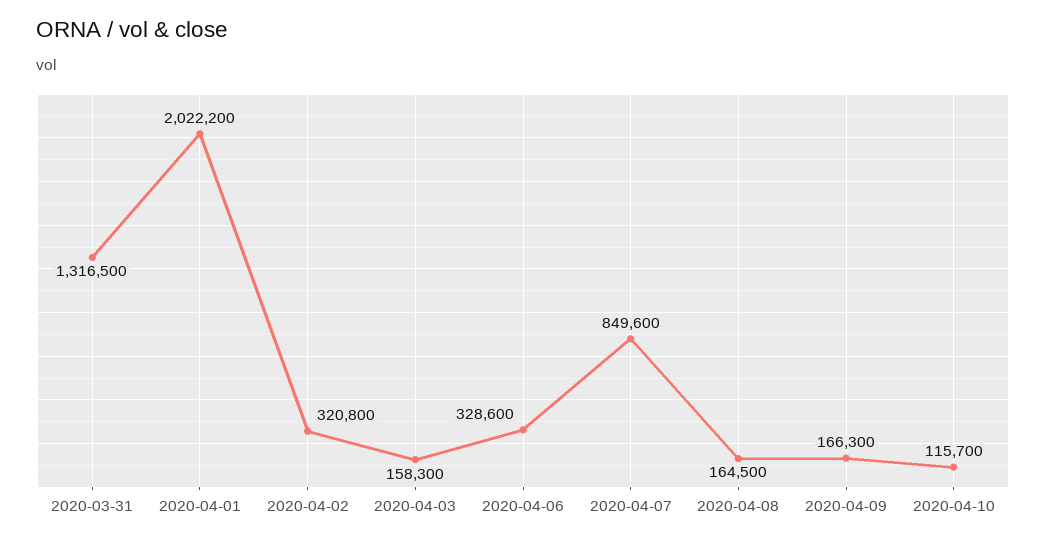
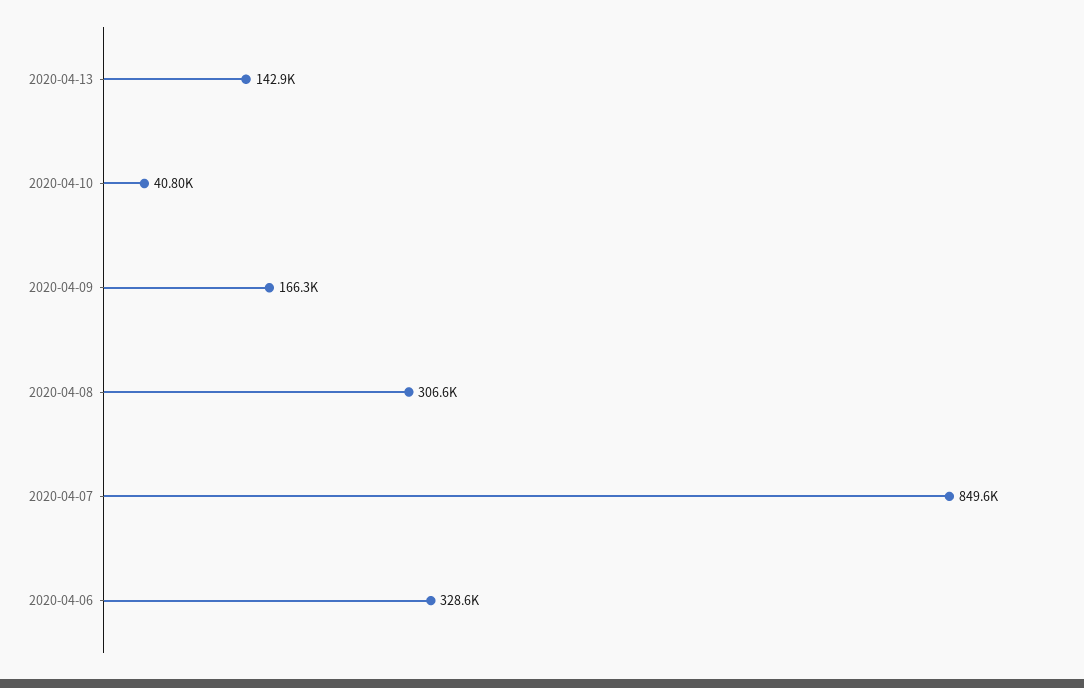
2020-03-31: 1316500 -> none
2020-04-01: 2022200 -> none
2020-04-02: 320800 -> none
2020-04-03: 158300 -> none
2020-04-08: 164500 -> 306600
2020-04-10: 115700 -> 40800
2020-04-13: none -> 142900

